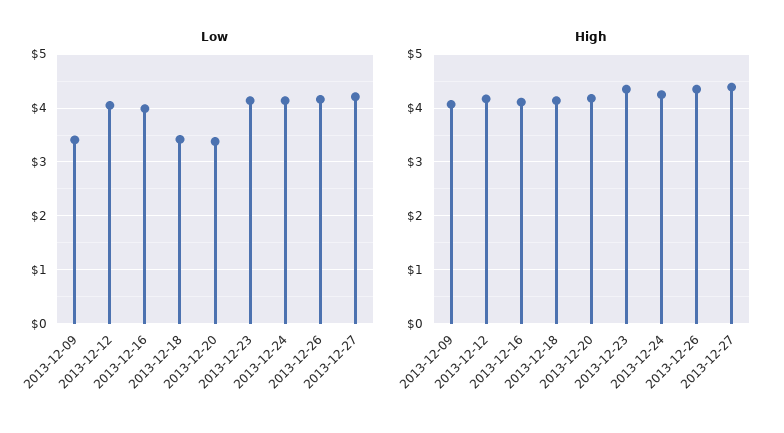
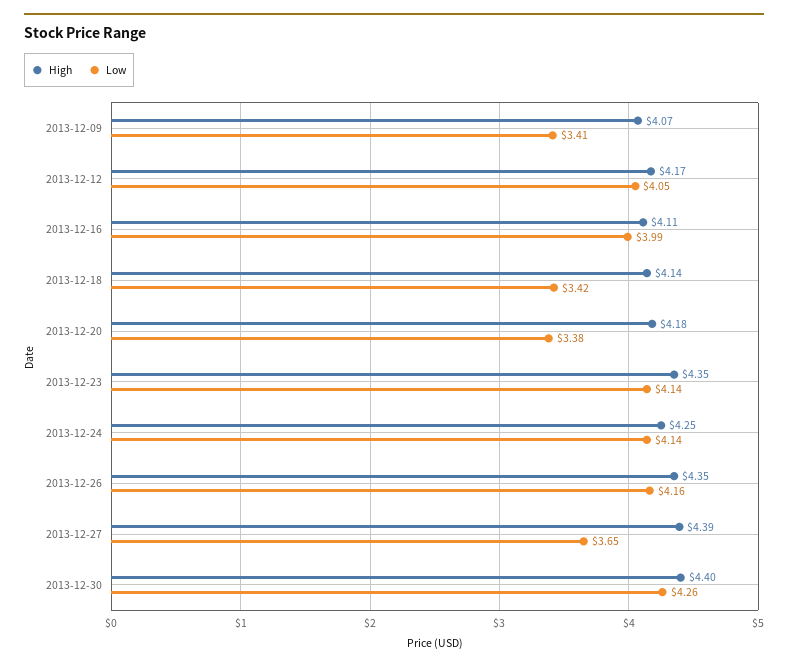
Low, 2013-12-27: 4.2 -> 3.65
High, 2013-12-30: none -> 4.4
Low, 2013-12-30: none -> 4.26

